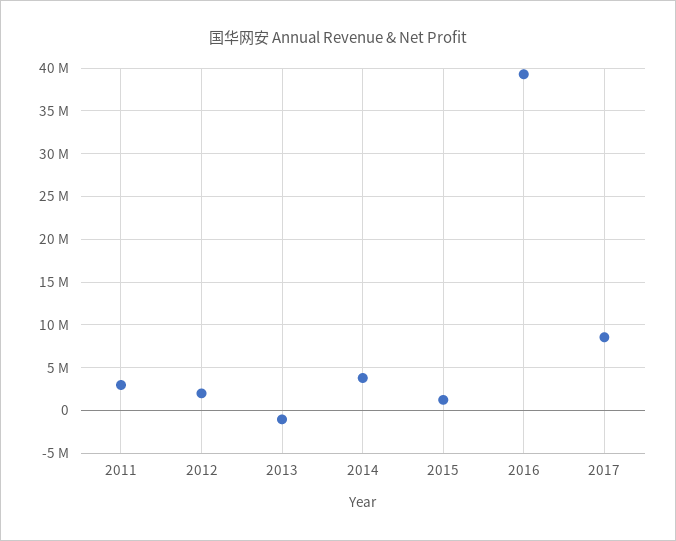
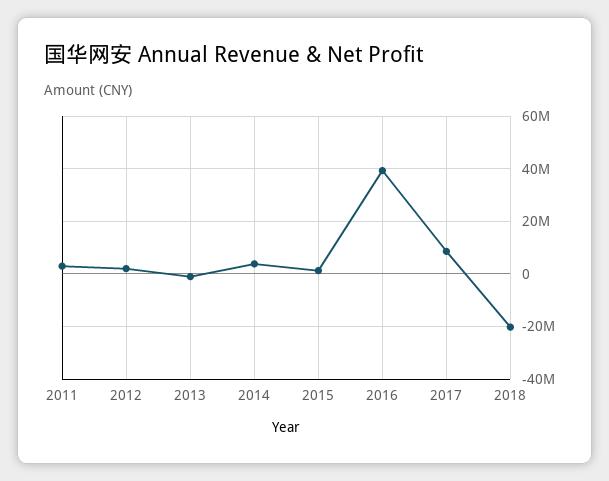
2018: none -> -20000000

